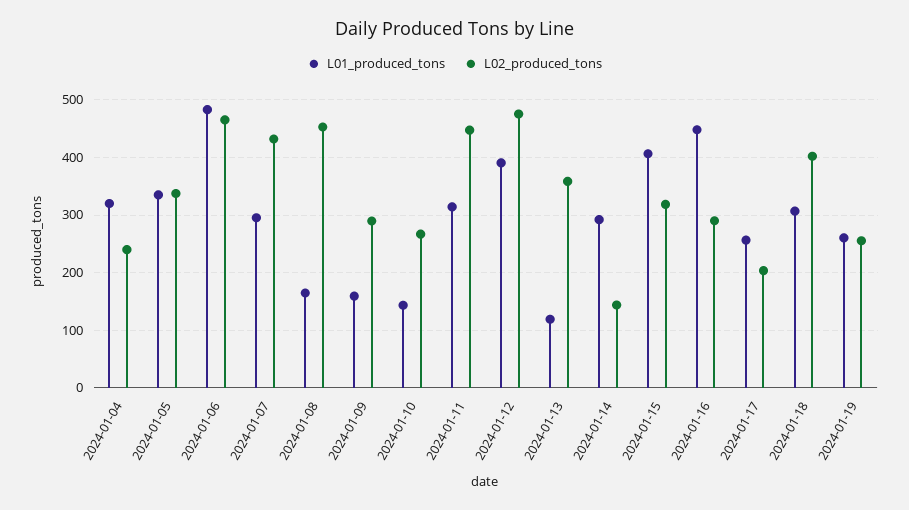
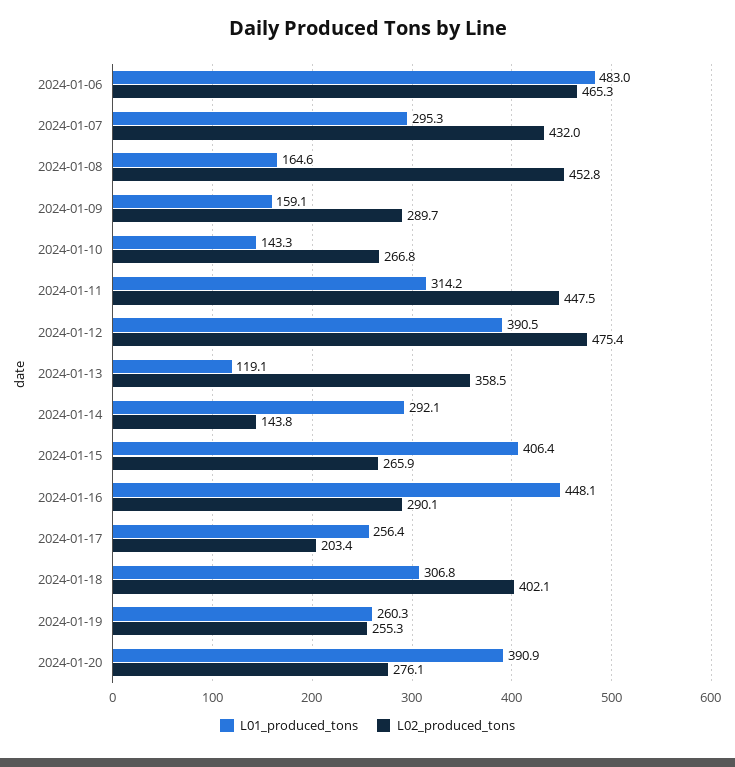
L01_produced_tons, 2024-01-04: 320 -> none
L02_produced_tons, 2024-01-04: 240 -> none
L01_produced_tons, 2024-01-05: 340 -> none
L02_produced_tons, 2024-01-05: 340 -> none
L02_produced_tons, 2024-01-15: 320 -> 265.9
L01_produced_tons, 2024-01-20: none -> 390.9
L02_produced_tons, 2024-01-20: none -> 276.1

